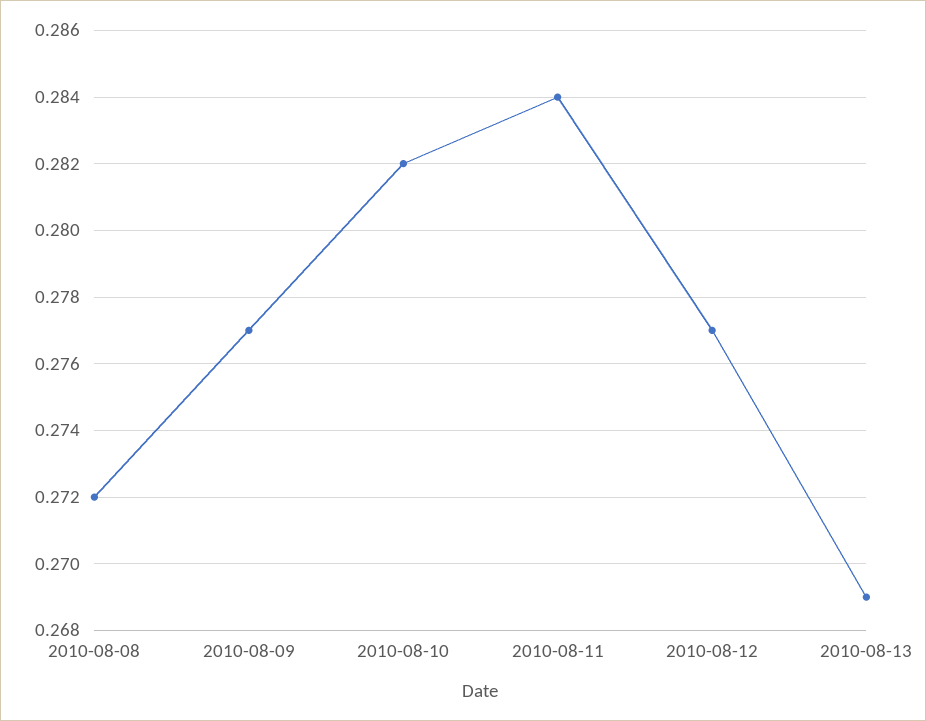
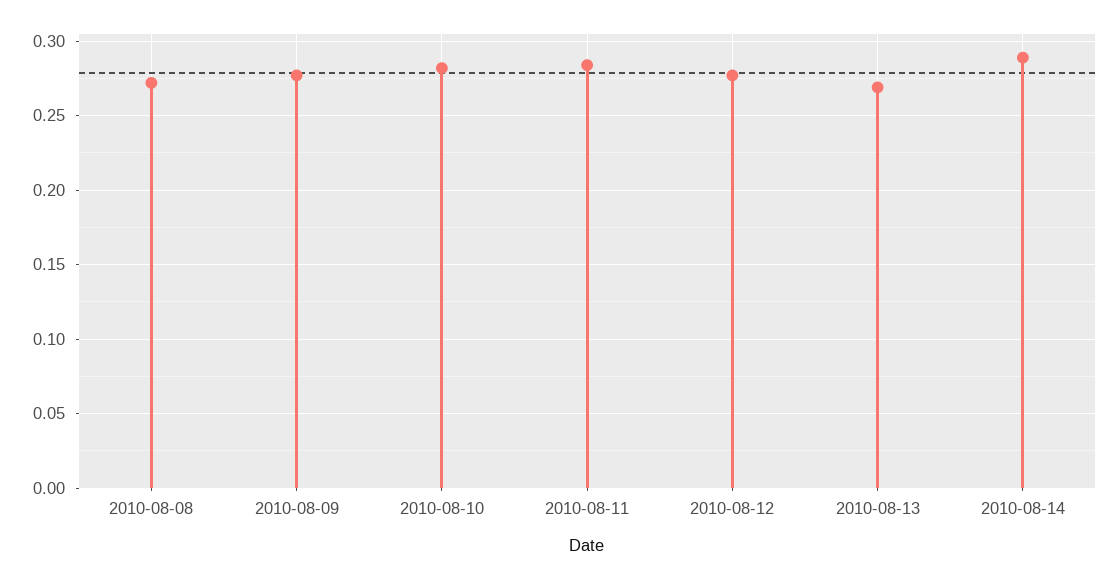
2010-08-14: none -> 0.29

